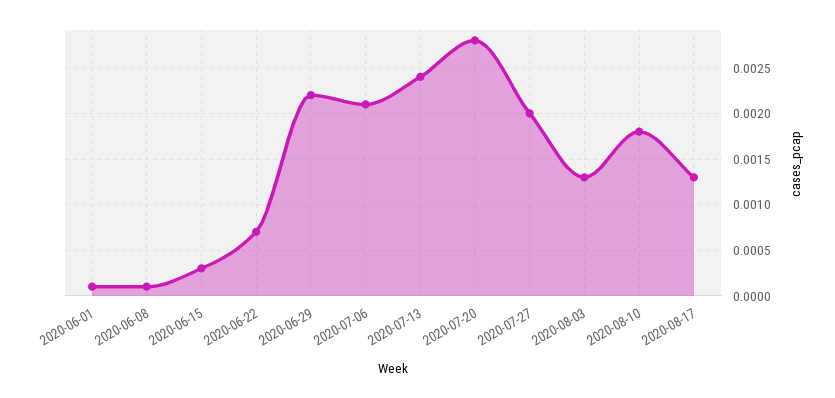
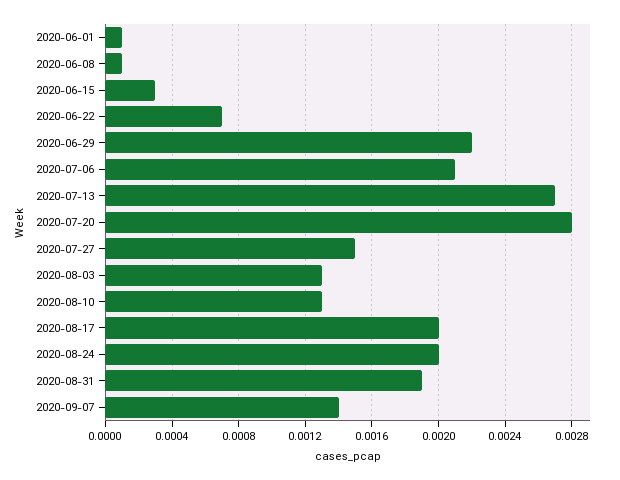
2020-07-13: 0.0024 -> 0.0027
2020-07-27: 0.002 -> 0.0015
2020-08-10: 0.0018 -> 0.0013
2020-08-17: 0.0013 -> 0.002
2020-08-24: none -> 0.002
2020-08-31: none -> 0.0019
2020-09-07: none -> 0.0014

